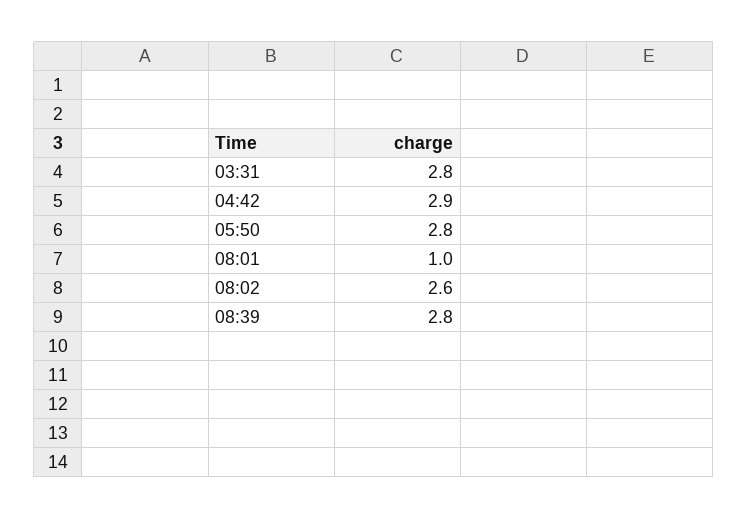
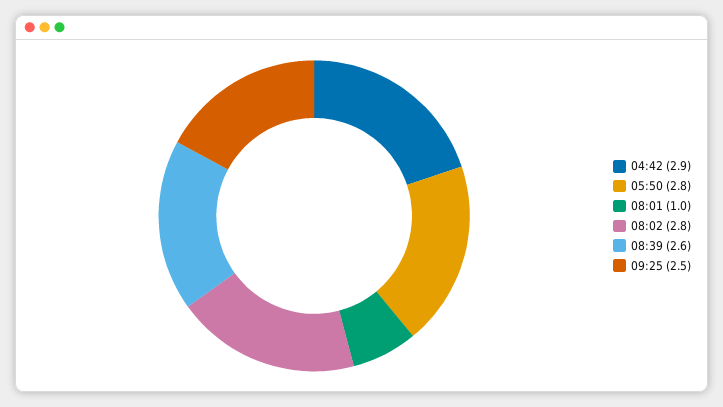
03:31: 2.8 -> none
08:02: 2.6 -> 2.8
08:39: 2.8 -> 2.6
09:25: none -> 2.5

